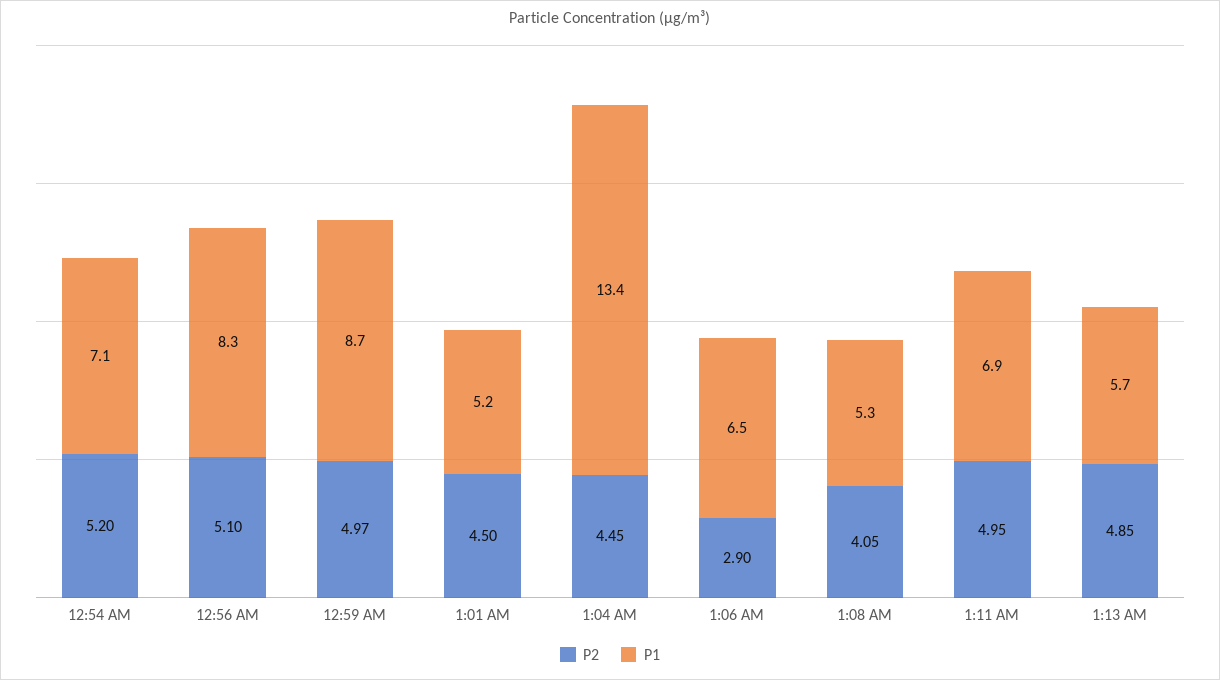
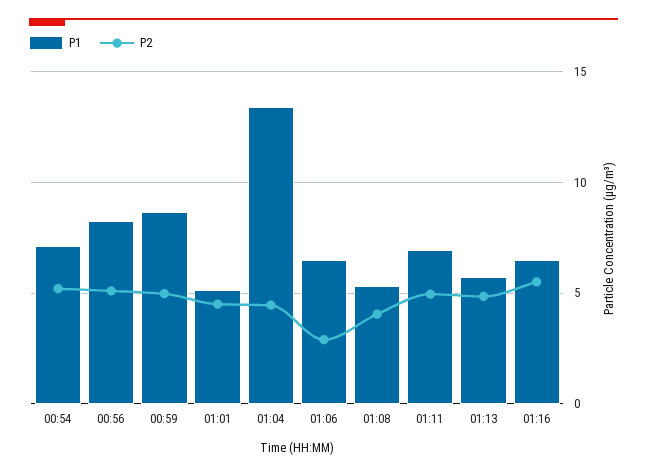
P1, 01:16: none -> 6.5
P2, 01:16: none -> 5.5

